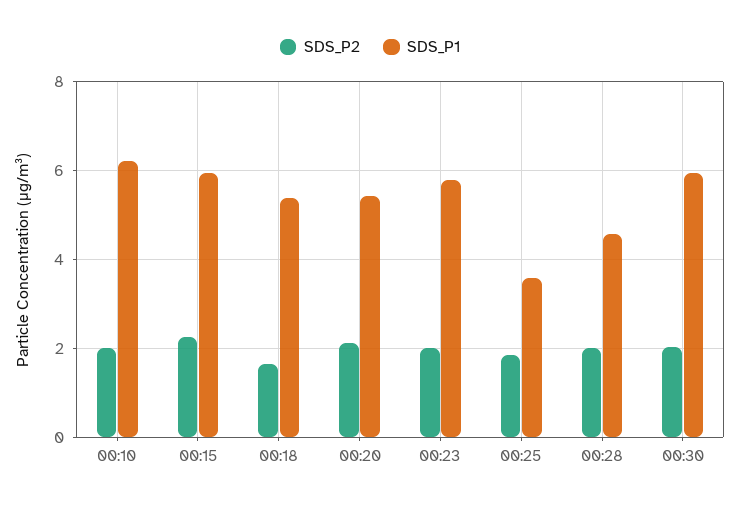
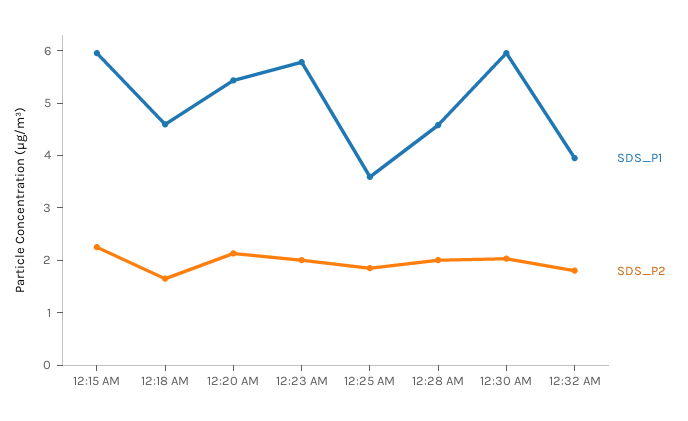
SDS_P2, 00:10: 2 -> none
SDS_P1, 00:10: 6.2 -> none
SDS_P1, 00:18: 5.4 -> 4.6
SDS_P1, 12:32 AM: none -> 4
SDS_P2, 12:32 AM: none -> 1.8

